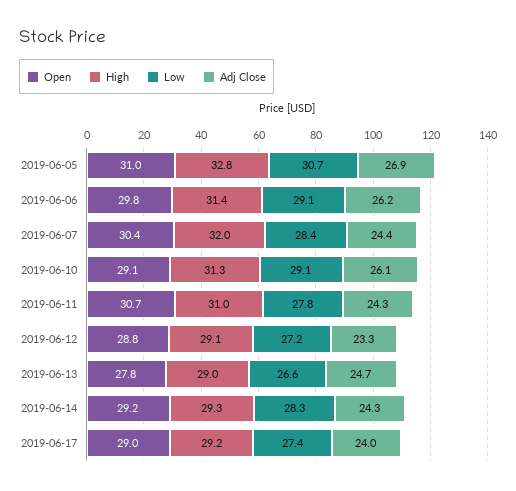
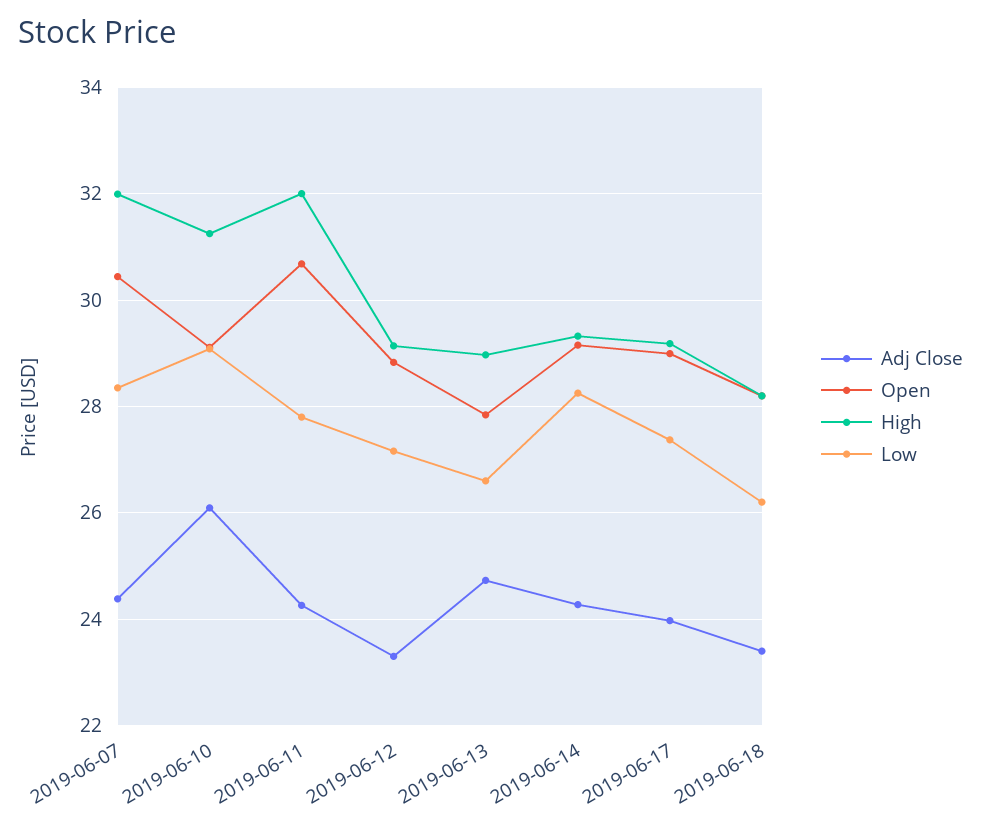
Open, 2019-06-05: 31 -> none
High, 2019-06-05: 32.8 -> none
Low, 2019-06-05: 30.7 -> none
Adj Close, 2019-06-05: 26.9 -> none
Open, 2019-06-06: 29.8 -> none
High, 2019-06-06: 31.4 -> none
Low, 2019-06-06: 29.1 -> none
Adj Close, 2019-06-06: 26.2 -> none
High, 2019-06-11: 31 -> 32
Adj Close, 2019-06-18: none -> 23.4
Open, 2019-06-18: none -> 28.2
High, 2019-06-18: none -> 28.2
Low, 2019-06-18: none -> 26.2

